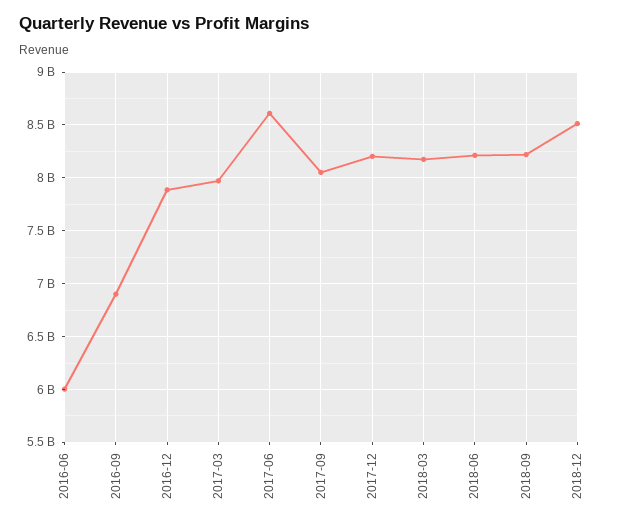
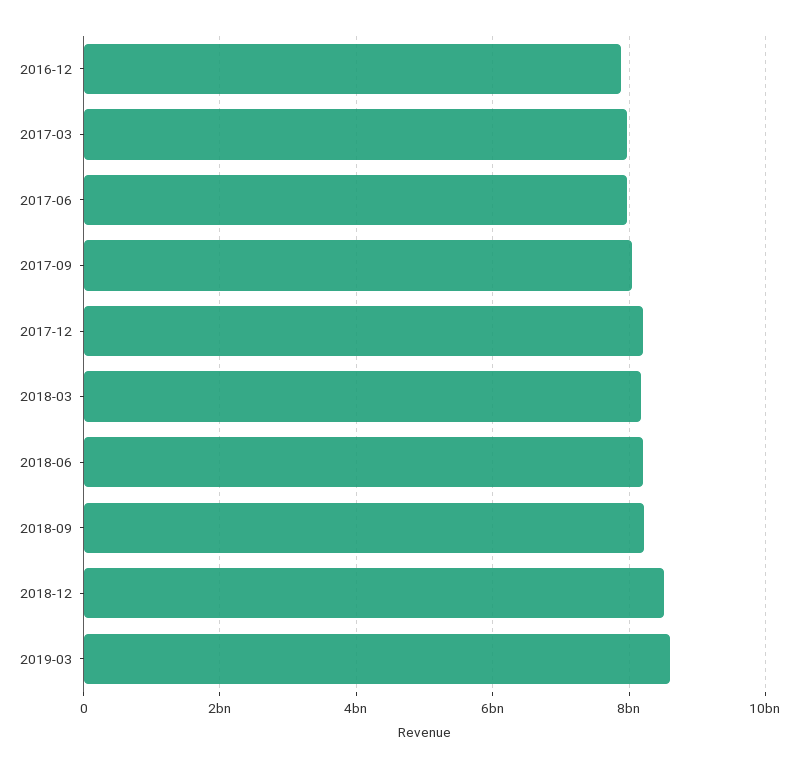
2016-06: 6000000000 -> none
2016-09: 6900000000 -> none
2017-06: 8600000000 -> 8000000000
2019-03: none -> 8600000000

